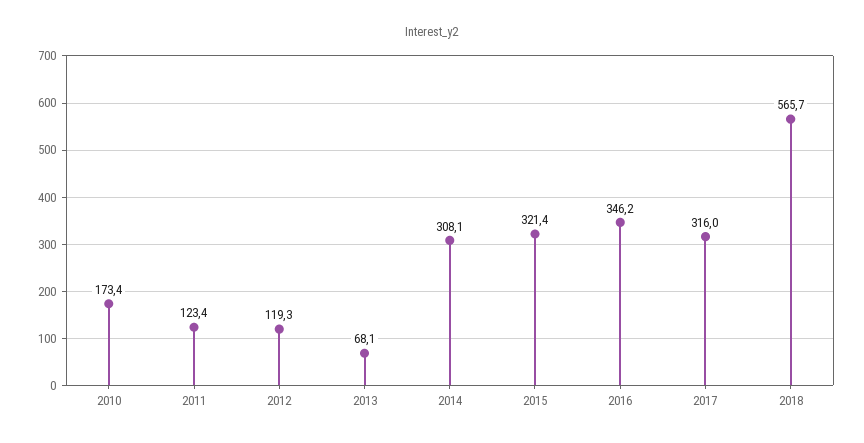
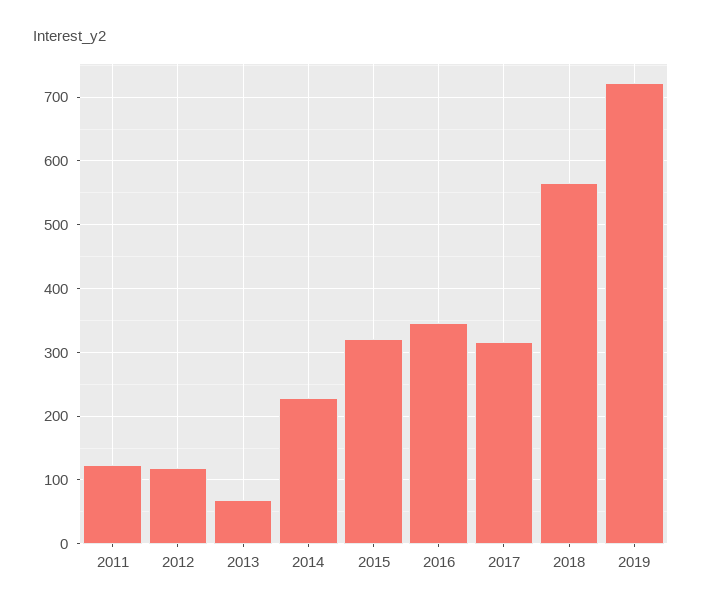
2010: 173.4 -> none
2014: 308.1 -> 230
2019: none -> 720

